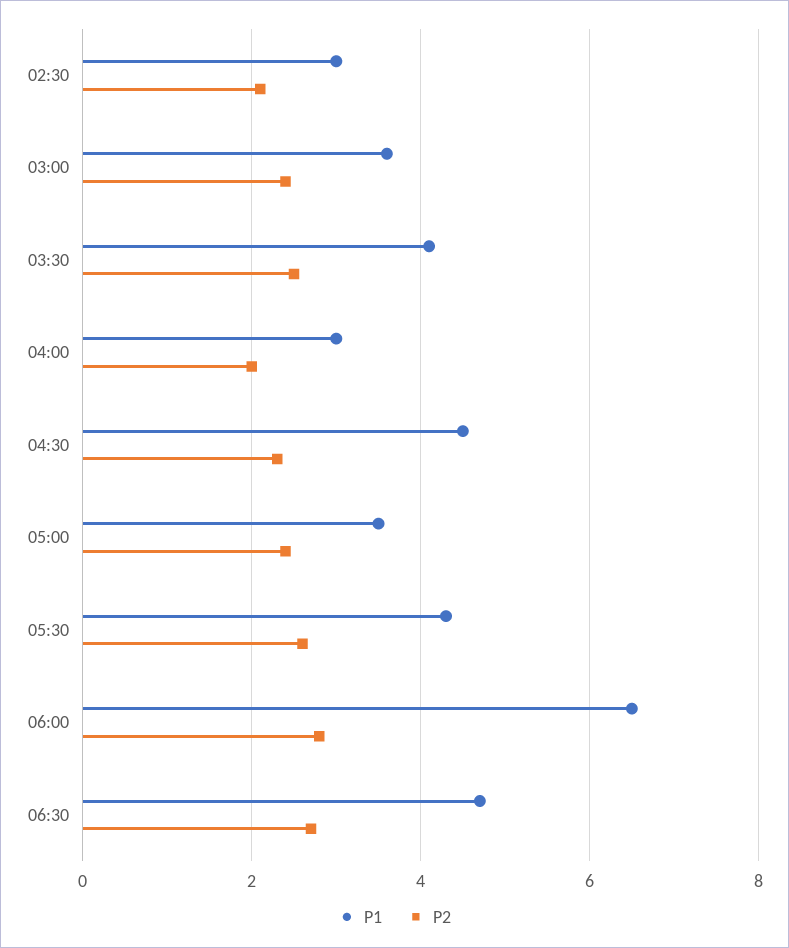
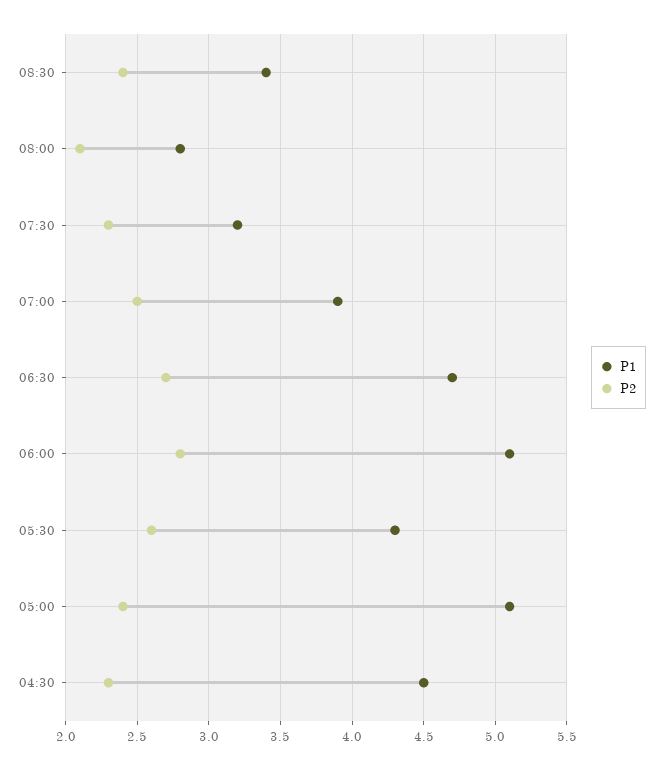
P1, 02:30: 3 -> none
P2, 02:30: 2 -> none
P1, 03:00: 3.5 -> none
P2, 03:00: 2.5 -> none
P1, 03:30: 4 -> none
P2, 03:30: 2.5 -> none
P1, 04:00: 3 -> none
P2, 04:00: 2 -> none
P1, 05:00: 3.5 -> 5.1
P1, 06:00: 6.5 -> 5.1
P1, 08:30: none -> 3.4
P2, 08:30: none -> 2.4
P1, 08:00: none -> 2.8
P2, 08:00: none -> 2.1
P1, 07:30: none -> 3.2
P2, 07:30: none -> 2.3
P1, 07:00: none -> 3.9
P2, 07:00: none -> 2.5

